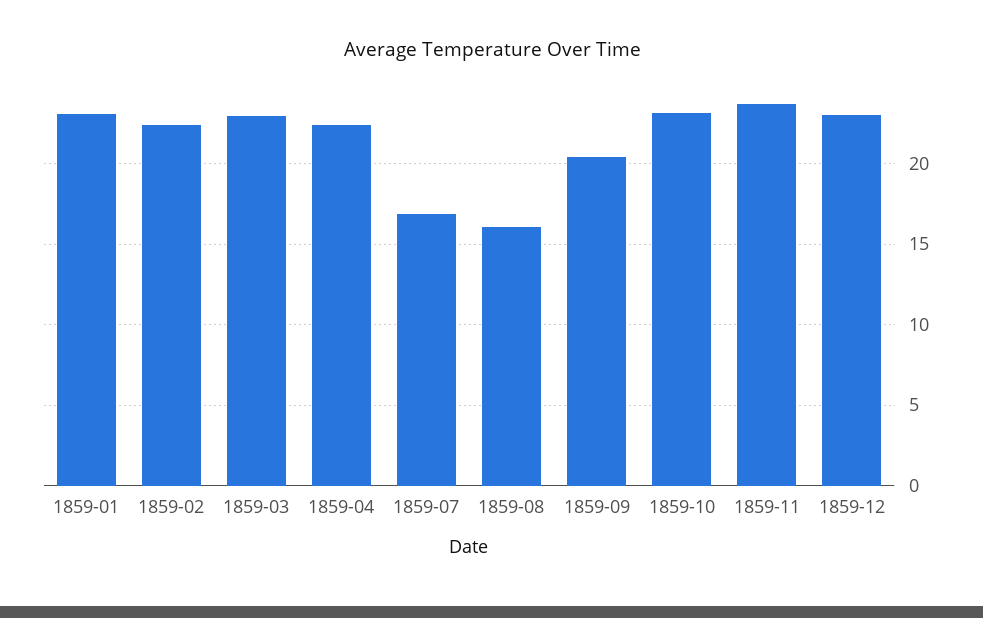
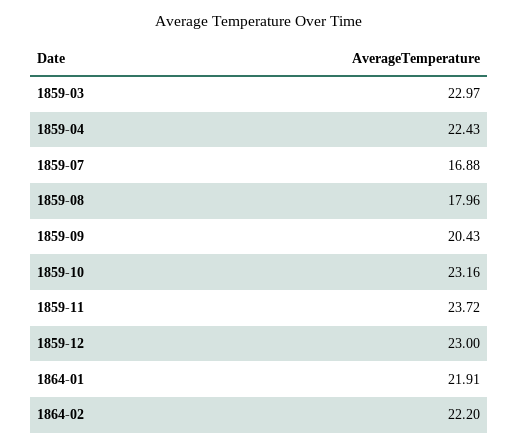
1859-01: 23 -> none
1859-02: 22.5 -> none
1859-08: 16 -> 17.96
1864-01: none -> 21.91
1864-02: none -> 22.2

